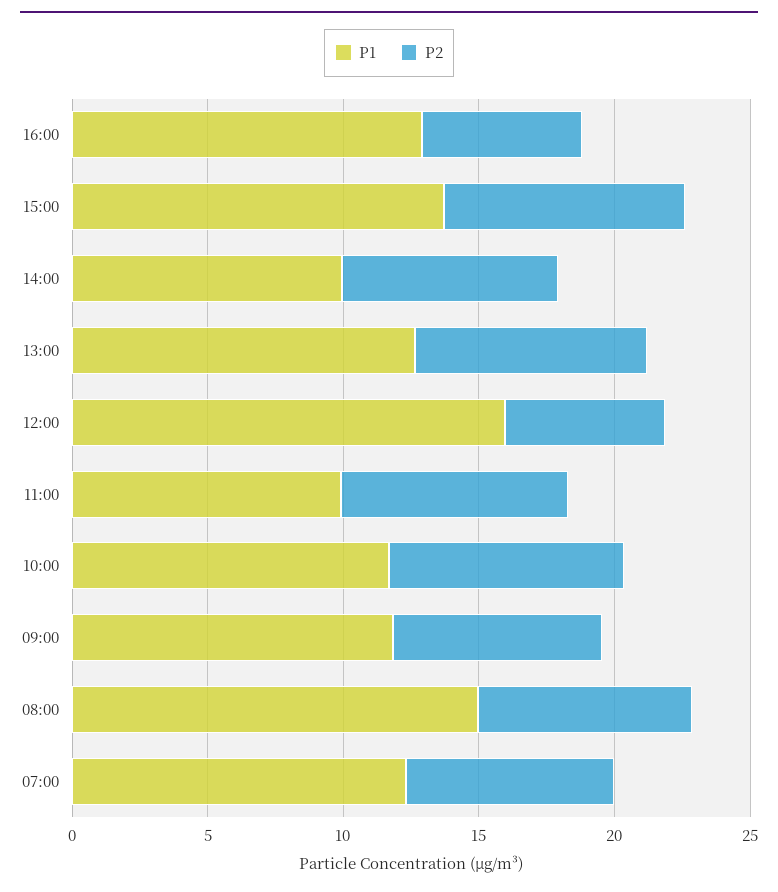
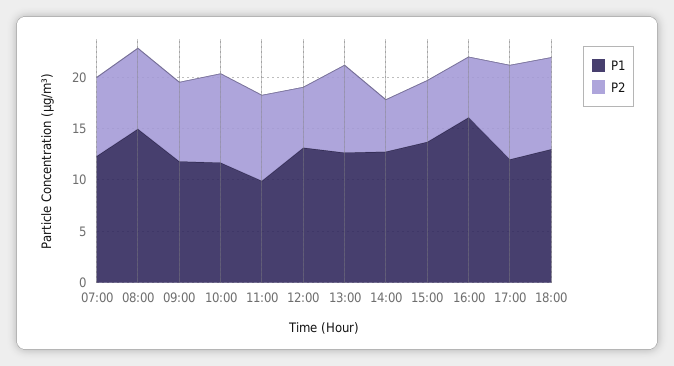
P1, 16:00: 13 -> 16
P2, 15:00: 9 -> 6
P1, 14:00: 10 -> 13
P2, 14:00: 8 -> 5
P1, 12:00: 16 -> 13
P1, 17:00: none -> 12
P2, 17:00: none -> 9
P1, 18:00: none -> 13
P2, 18:00: none -> 9

